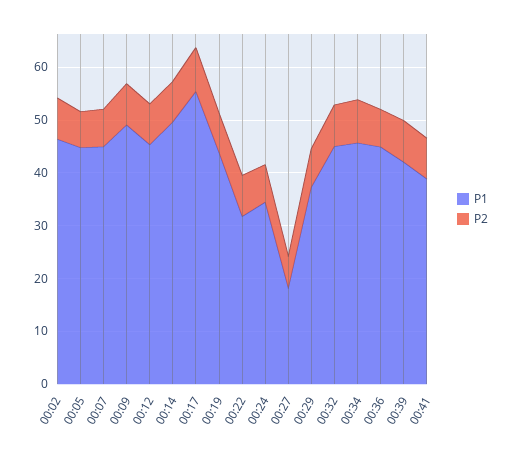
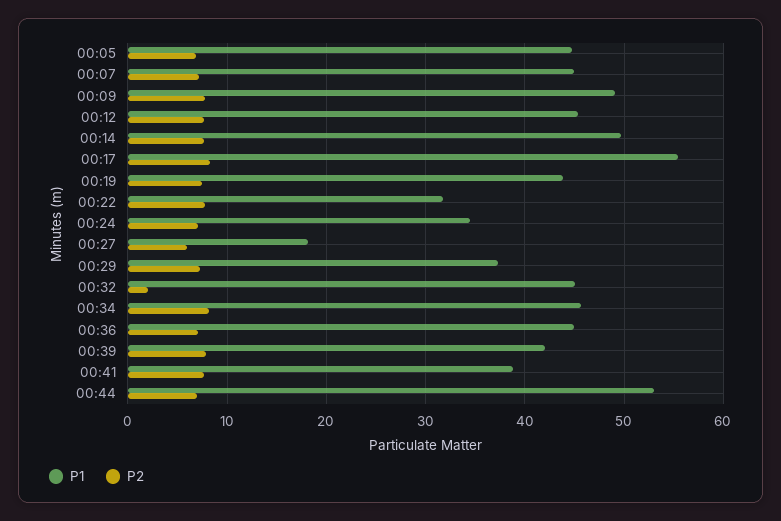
P1, 00:02: 46 -> none
P2, 00:02: 8 -> none
P2, 00:32: 8 -> 2
P1, 00:44: none -> 53
P2, 00:44: none -> 7

